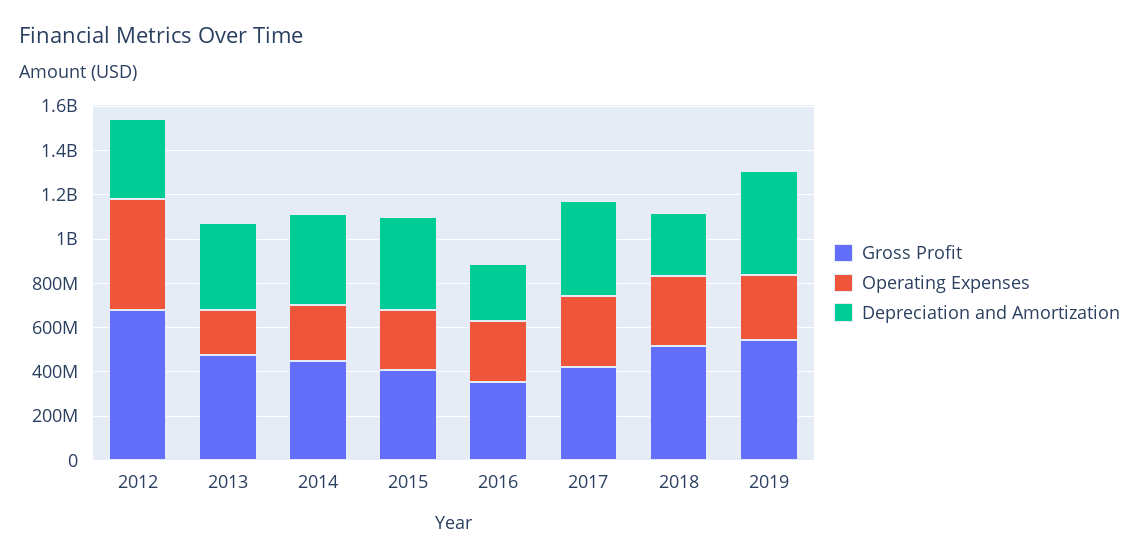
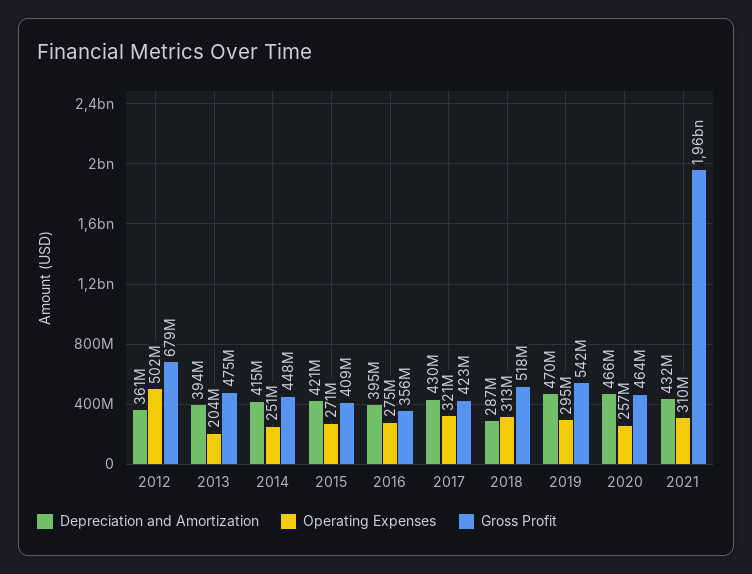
Depreciation and Amortization, 2016: 250000000 -> 395000000
Depreciation and Amortization, 2020: none -> 466000000
Operating Expenses, 2020: none -> 257000000
Gross Profit, 2020: none -> 464000000
Depreciation and Amortization, 2021: none -> 432000000
Operating Expenses, 2021: none -> 310000000
Gross Profit, 2021: none -> 1960000000

